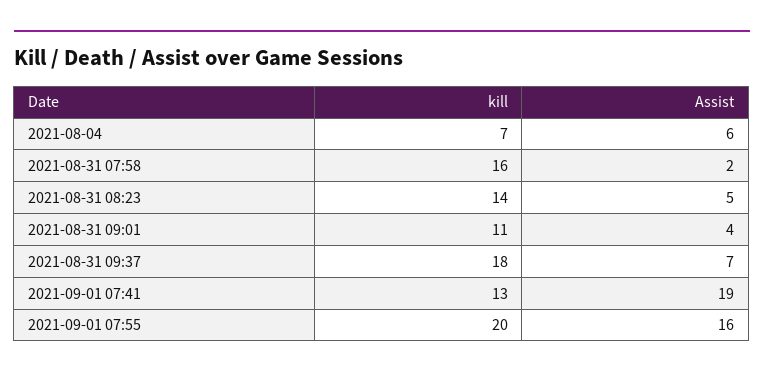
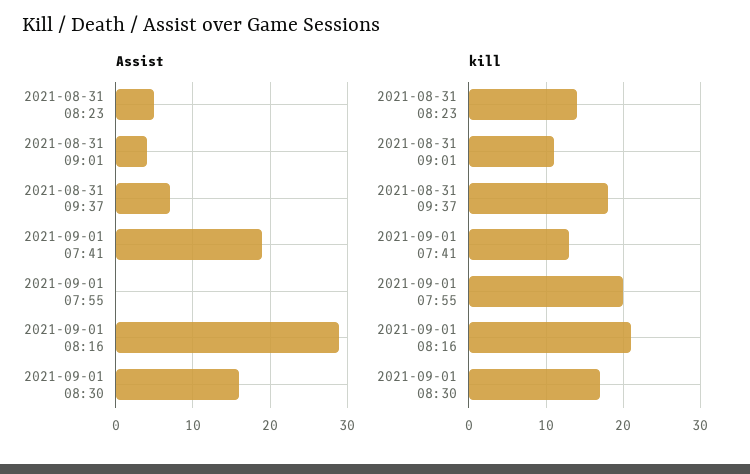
kill, 2021-08-04: 7 -> none
Assist, 2021-08-04: 6 -> none
kill, 2021-08-31 07:58: 16 -> none
Assist, 2021-08-31 07:58: 2 -> none
Assist, 2021-09-01 07:55: 16 -> 0
Assist, 2021-09-01 08:16: none -> 29
Assist, 2021-09-01 08:30: none -> 16
kill, 2021-09-01 08:16: none -> 21
kill, 2021-09-01 08:30: none -> 17

